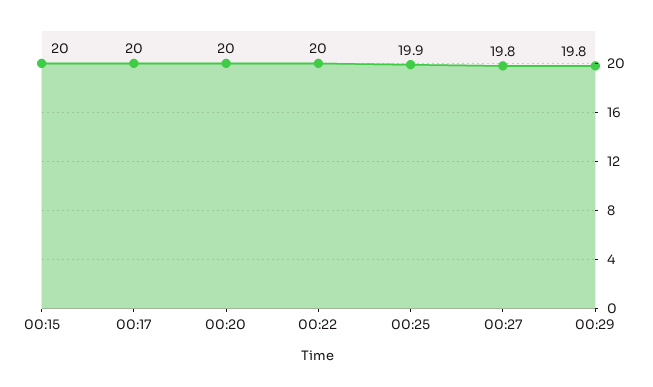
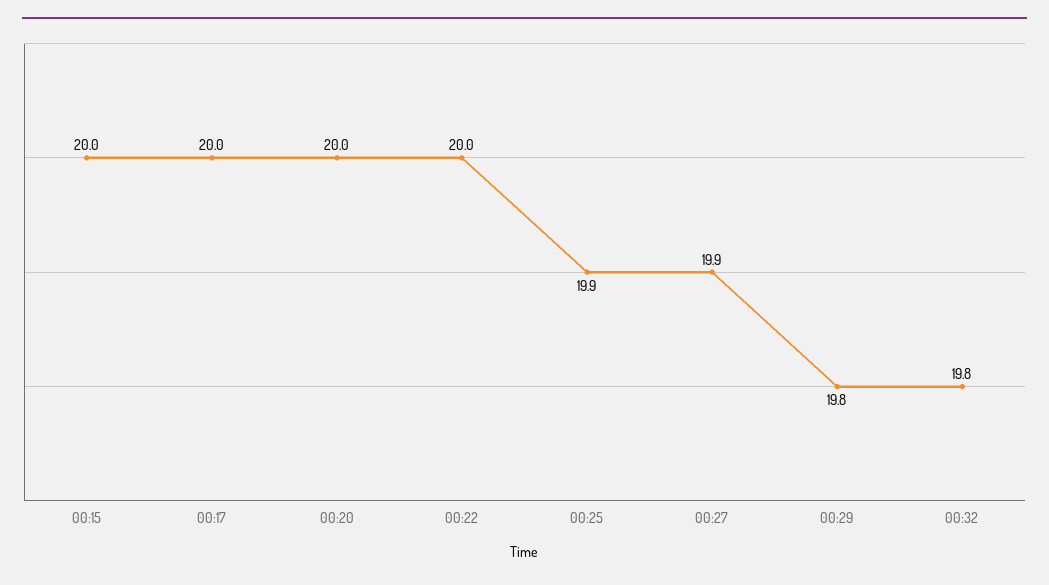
00:27: 19.8 -> 19.9
00:32: none -> 19.8

